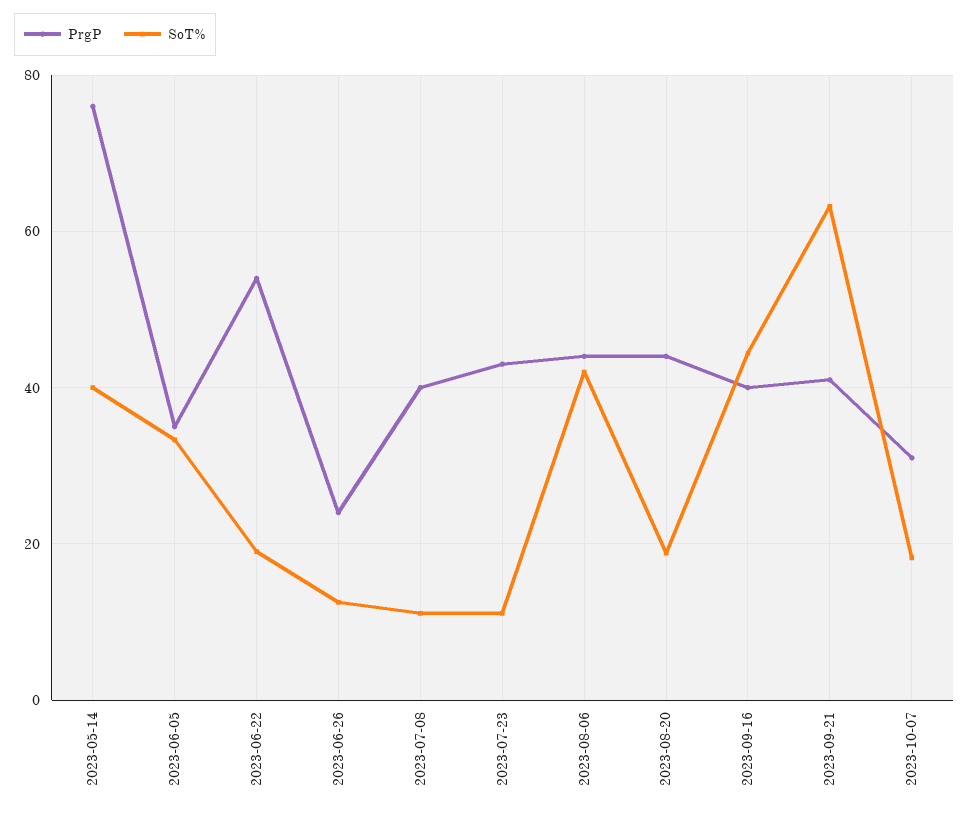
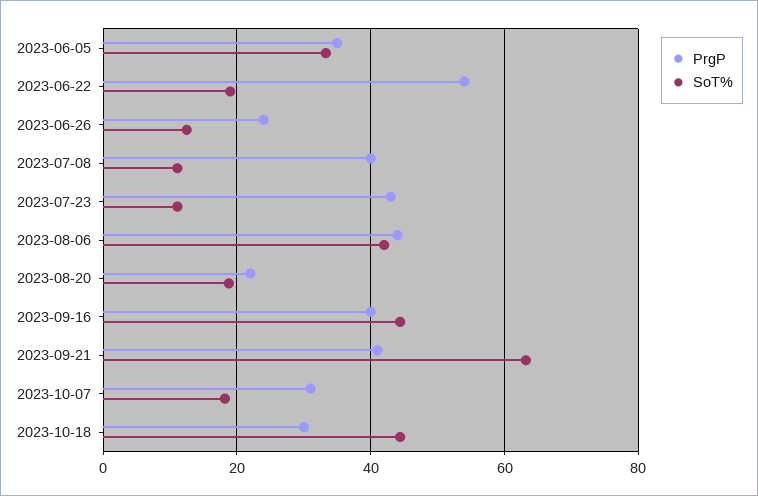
PrgP, 2023-05-14: 76 -> none
SoT%, 2023-05-14: 40 -> none
PrgP, 2023-08-20: 44 -> 22
PrgP, 2023-10-18: none -> 30
SoT%, 2023-10-18: none -> 44

